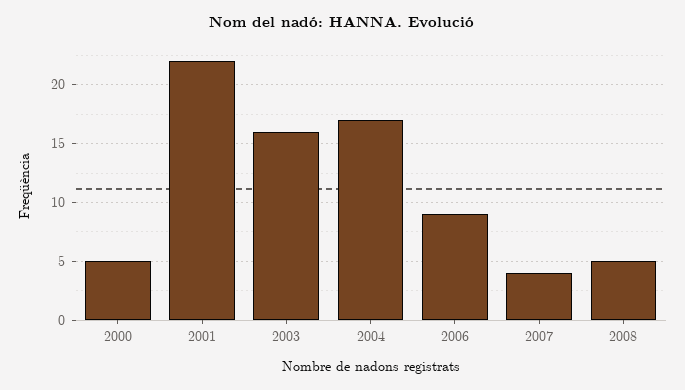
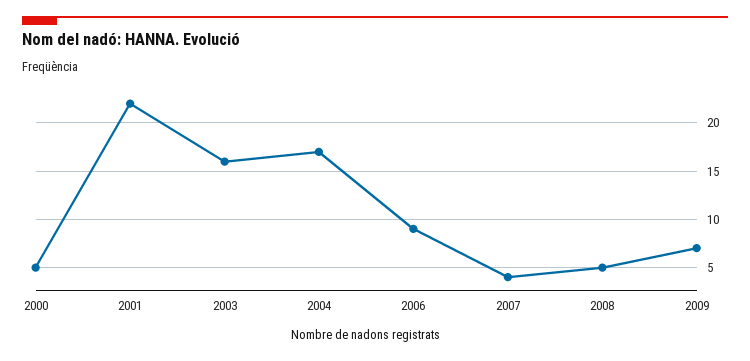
2009: none -> 7

